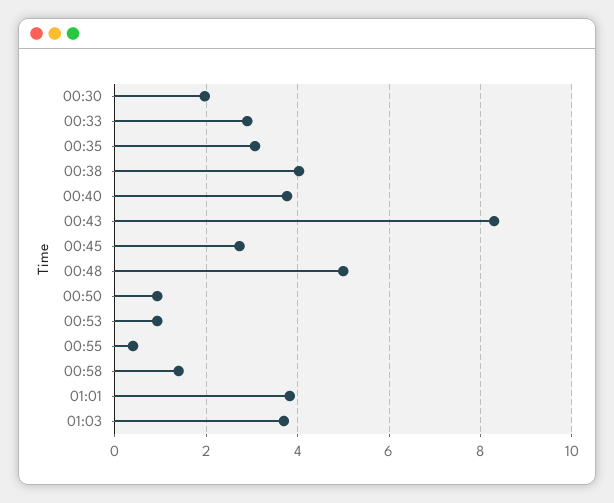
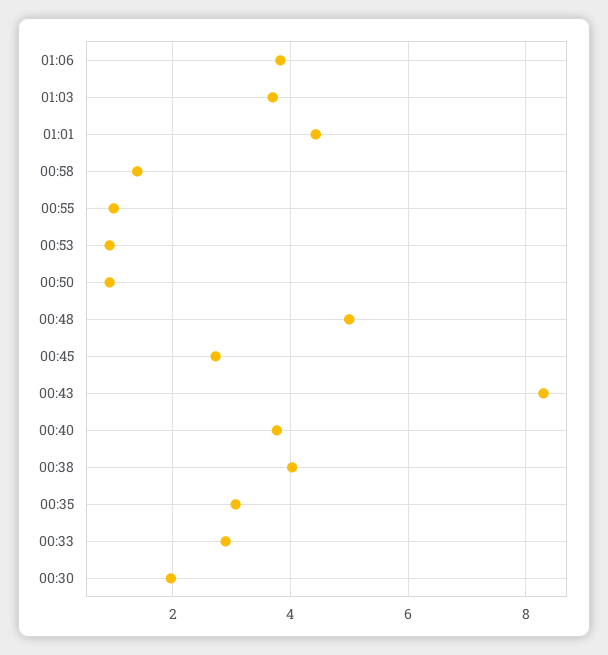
00:55: 0.4 -> 1
01:01: 3.8 -> 4.4
01:06: none -> 3.8

